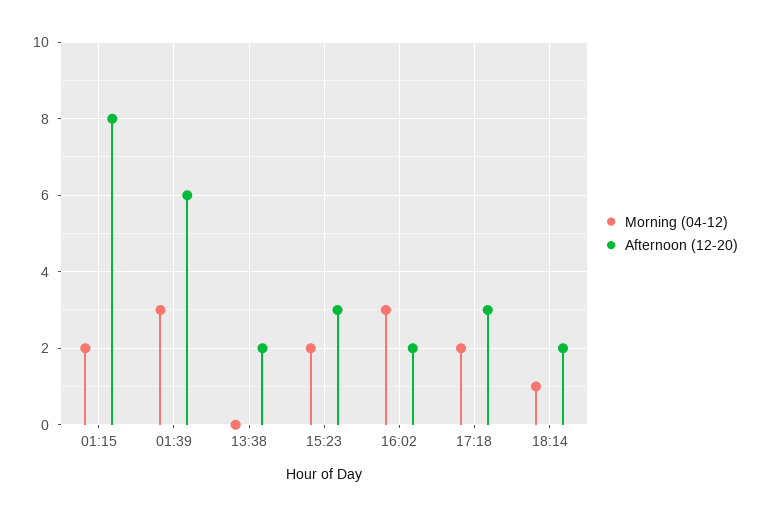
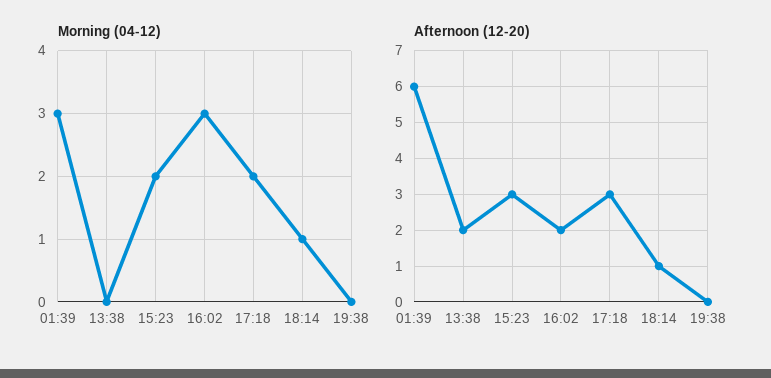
Morning (04-12), 01:15: 2 -> none
Afternoon (12-20), 01:15: 8 -> none
Afternoon (12-20), 18:14: 2 -> 1
Morning (04-12), 19:38: none -> 0
Afternoon (12-20), 19:38: none -> 0

